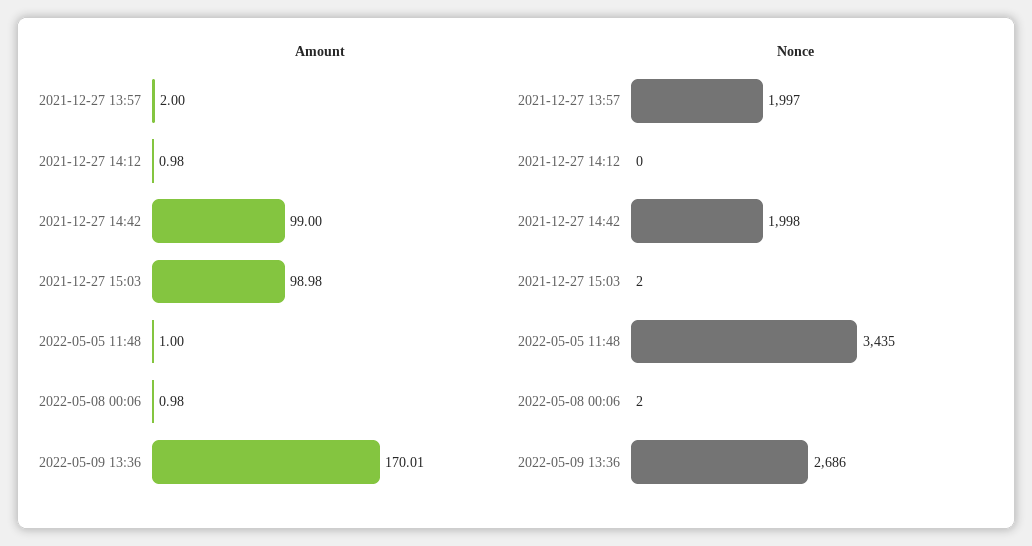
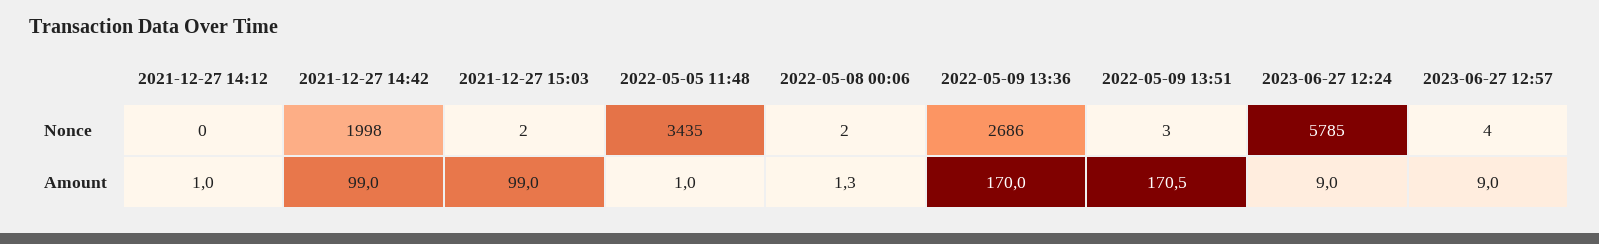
Amount, 2021-12-27 13:57: 2 -> none
Amount, 2022-05-08 00:06: 0.98 -> 1.3
Nonce, 2021-12-27 13:57: 1997 -> none
Nonce, 2022-05-09 13:51: none -> 3
Nonce, 2023-06-27 12:24: none -> 5785
Nonce, 2023-06-27 12:57: none -> 4
Amount, 2022-05-09 13:51: none -> 170.5
Amount, 2023-06-27 12:24: none -> 9
Amount, 2023-06-27 12:57: none -> 9

